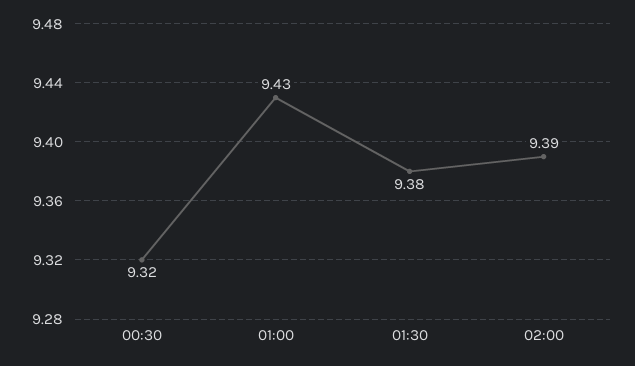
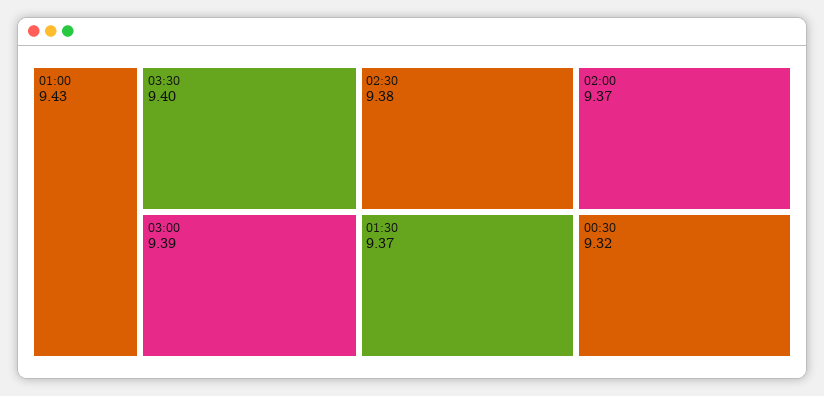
01:30: 9.38 -> 9.37
02:00: 9.39 -> 9.37
03:30: none -> 9.4
03:00: none -> 9.39
02:30: none -> 9.38

